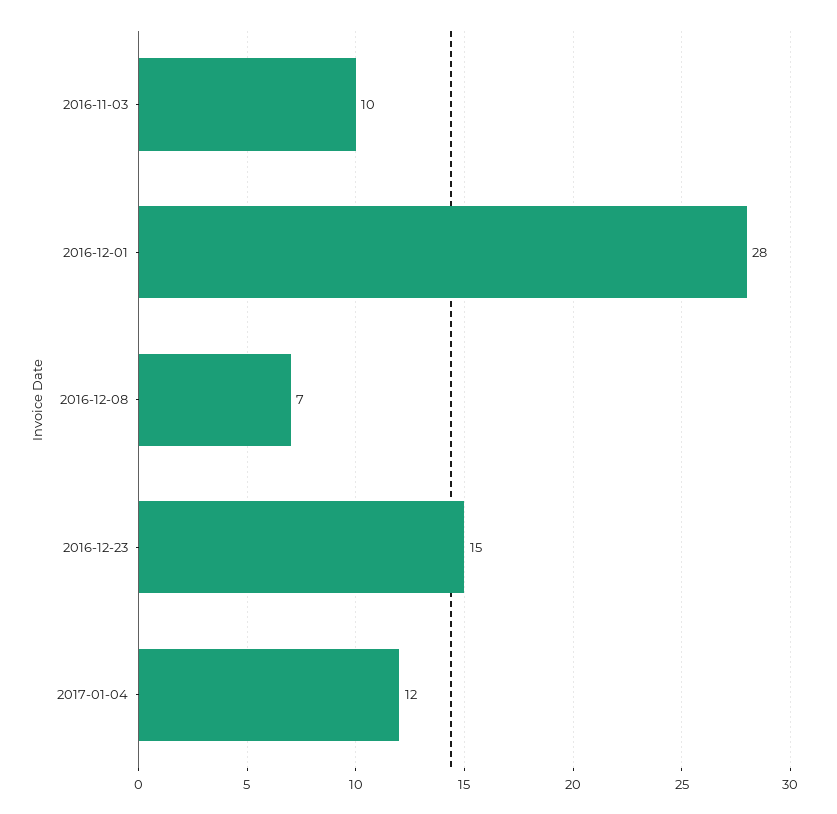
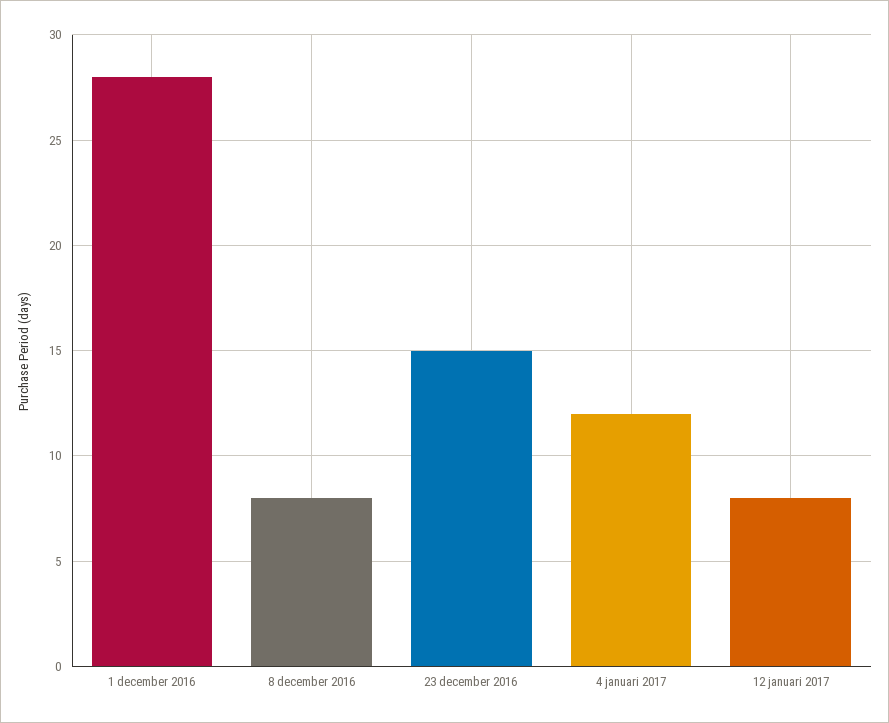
2016-11-03: 10 -> none
2016-12-08: 7 -> 8
12 januari 2017: none -> 8

